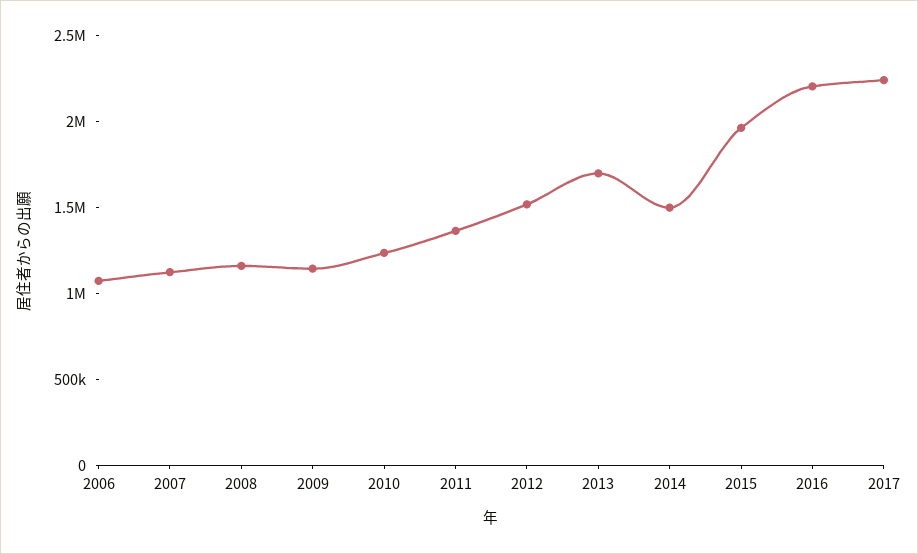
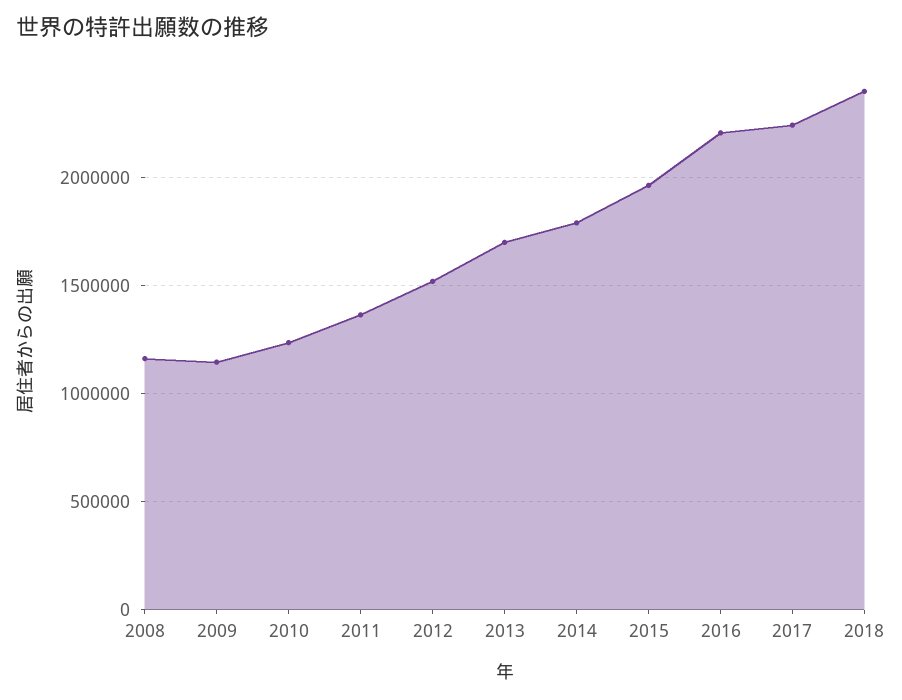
2006: 1100000 -> none
2007: 1100000 -> none
2014: 1500000 -> 1800000
2018: none -> 2400000

